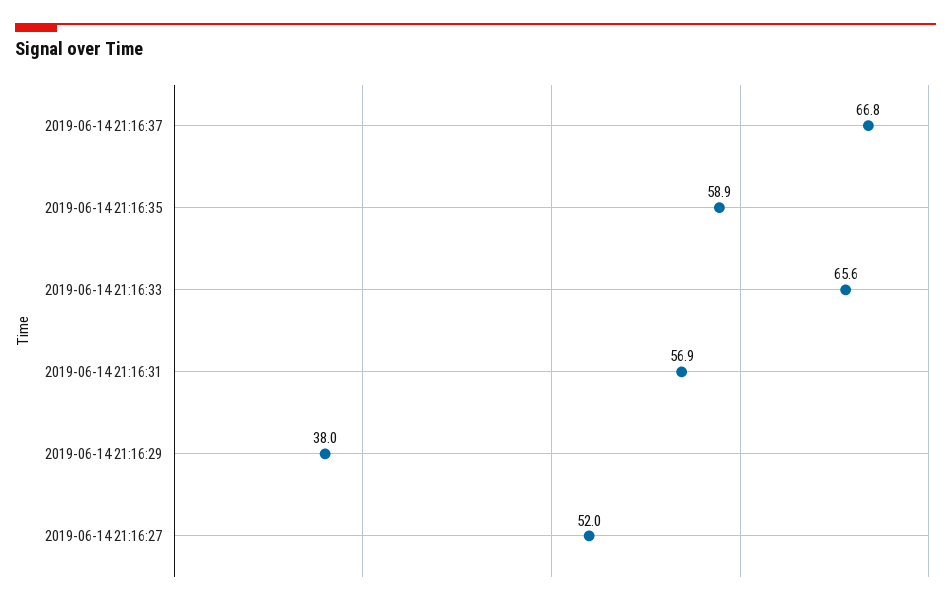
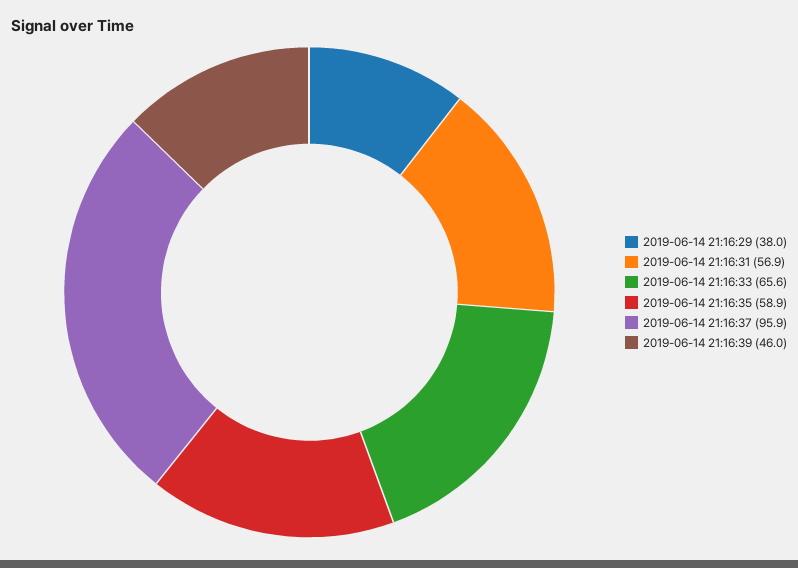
2019-06-14 21:16:37: 66.8 -> 95.9
2019-06-14 21:16:27: 52 -> none
2019-06-14 21:16:39: none -> 46

